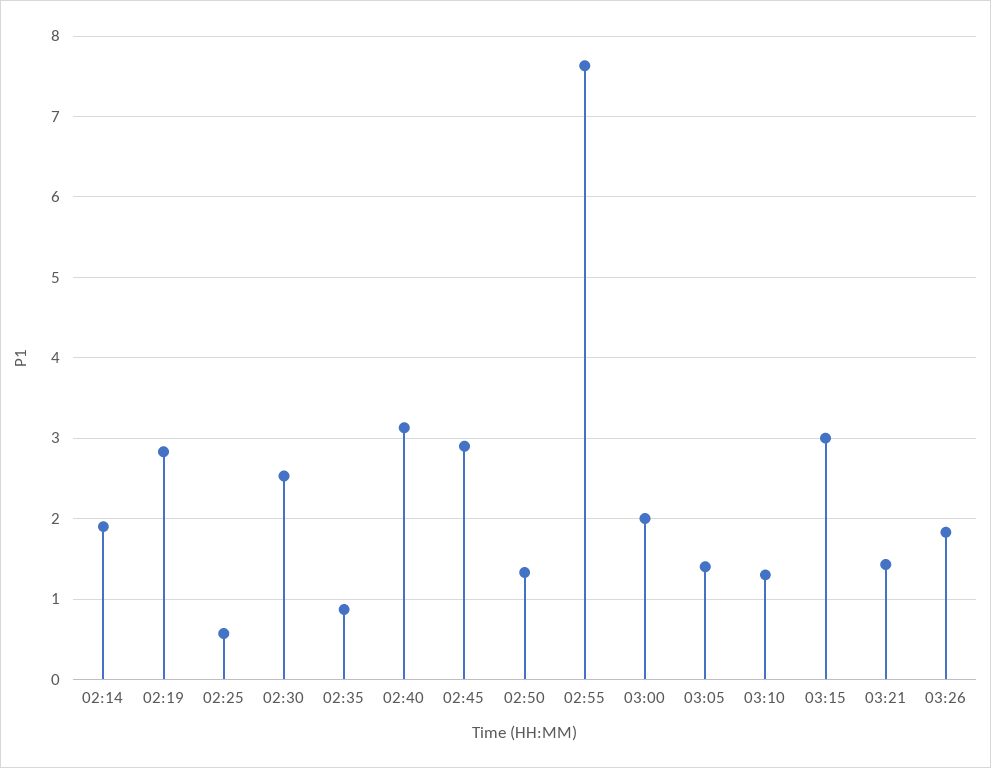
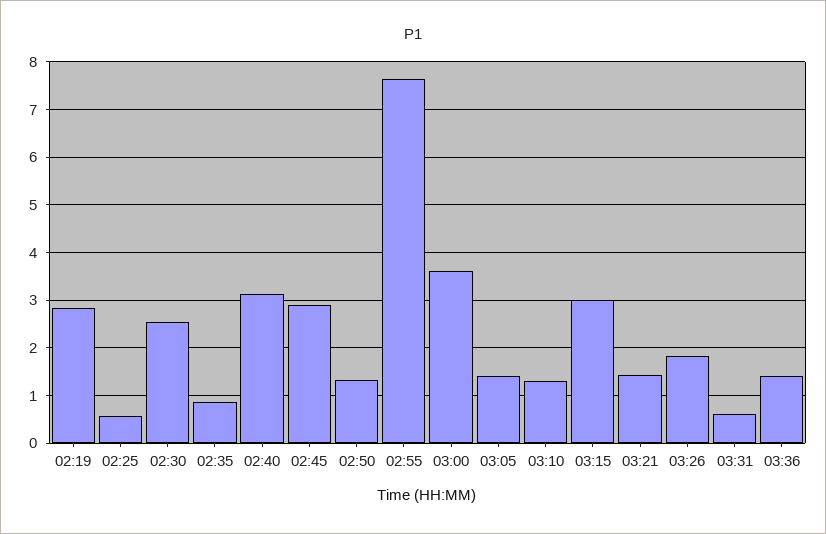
02:14: 1.9 -> none
03:00: 2 -> 3.6
03:31: none -> 0.6
03:36: none -> 1.4

